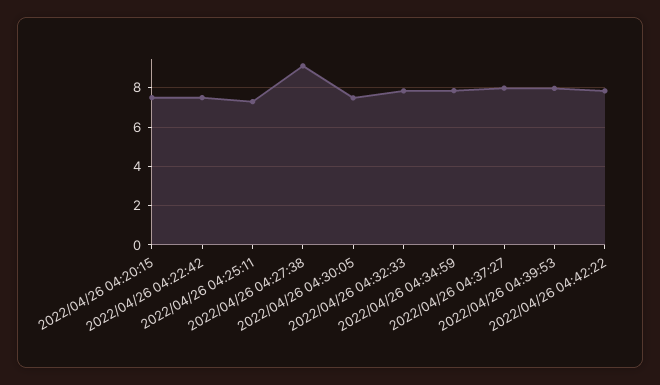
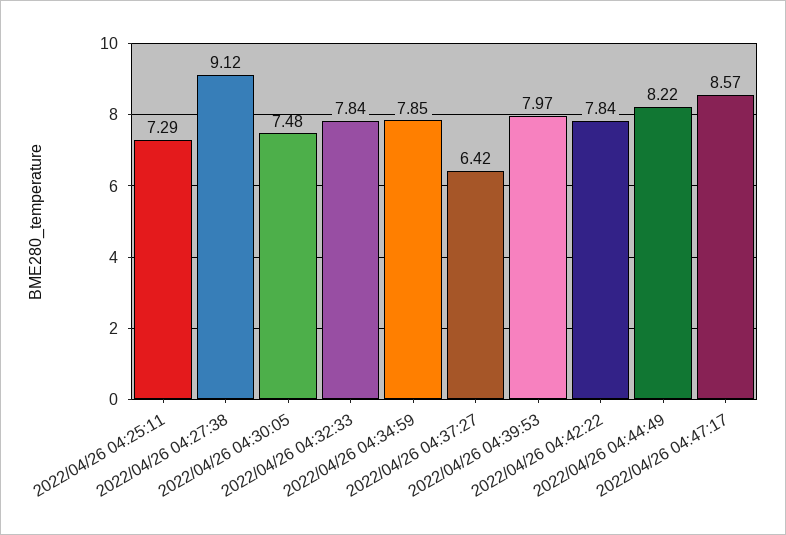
2022/04/26 04:20:15: 7.5 -> none
2022/04/26 04:22:42: 7.5 -> none
2022/04/26 04:37:27: 8 -> 6.42
2022/04/26 04:44:49: none -> 8.22
2022/04/26 04:47:17: none -> 8.57

